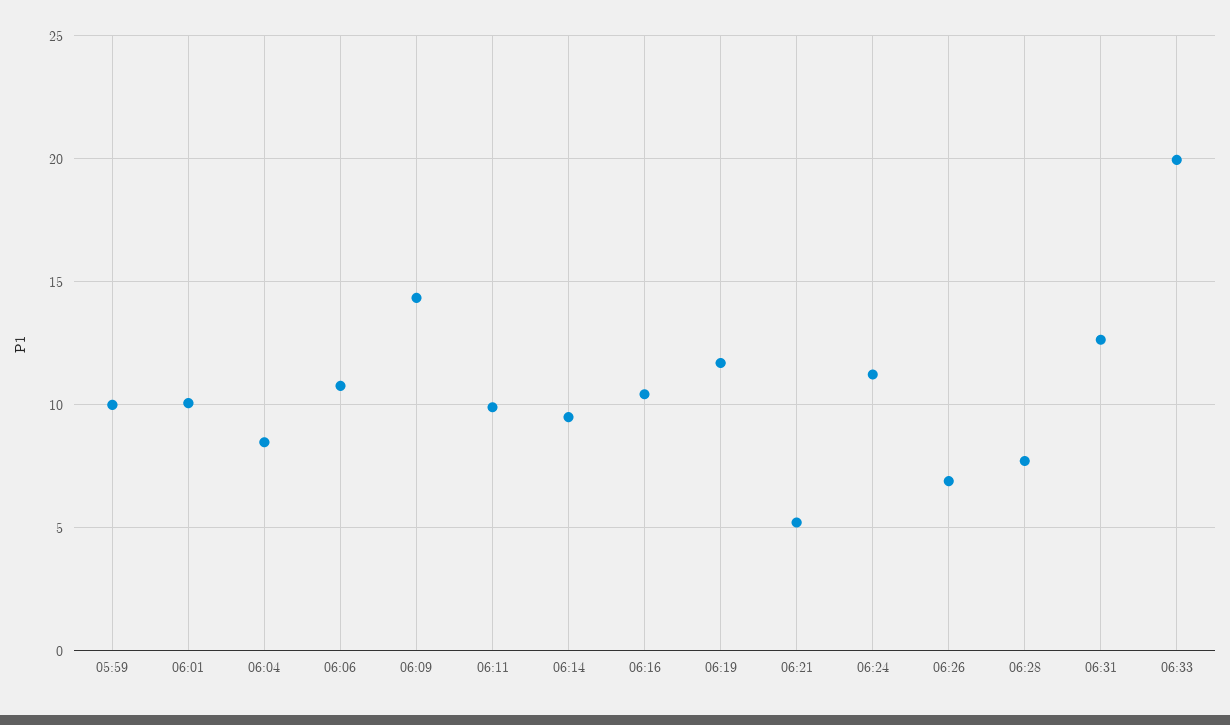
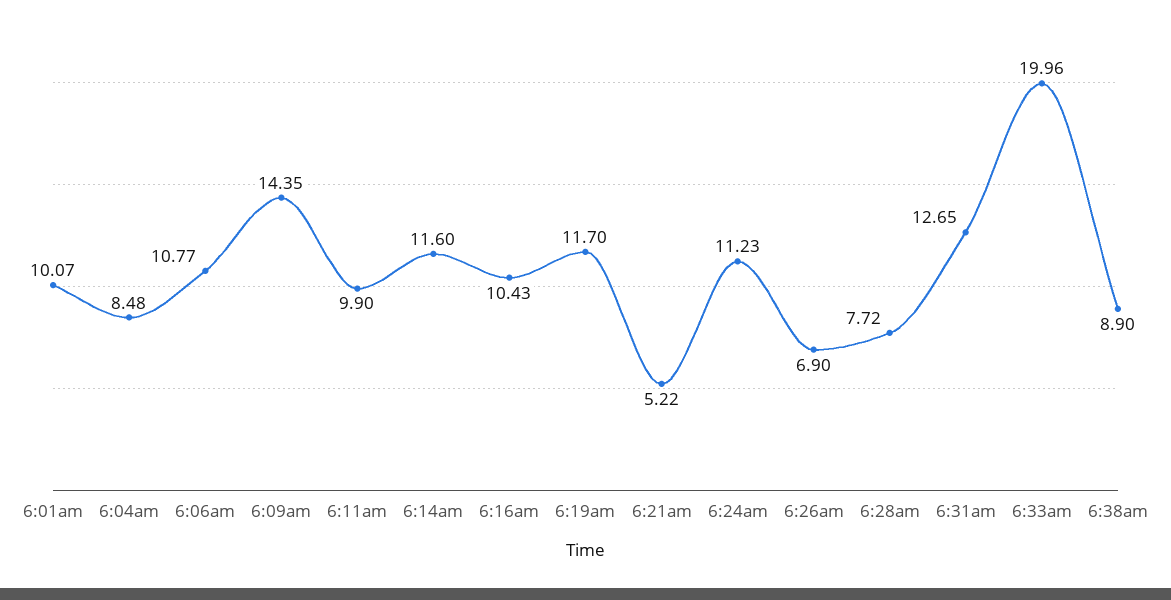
05:59: 10 -> none
06:14: 9.5 -> 11.6
6:38am: none -> 8.9

